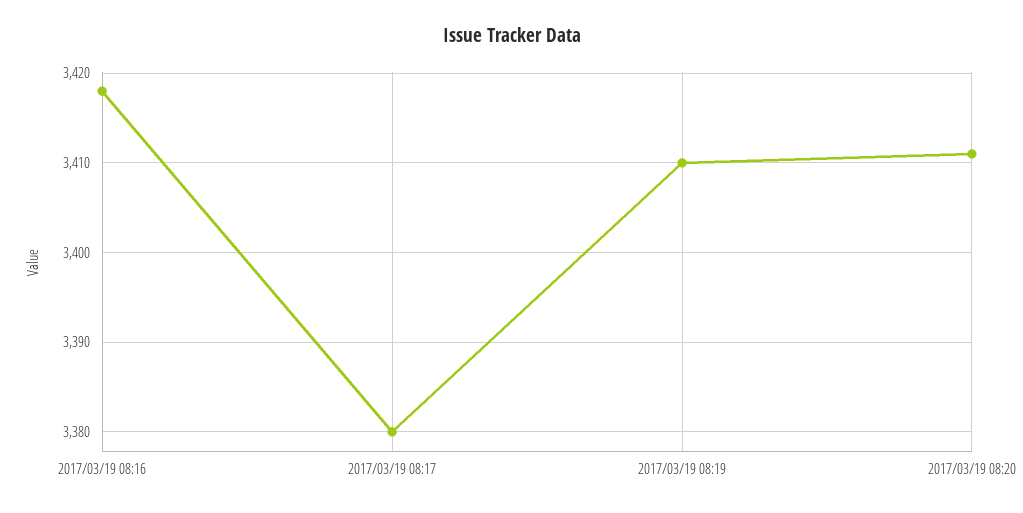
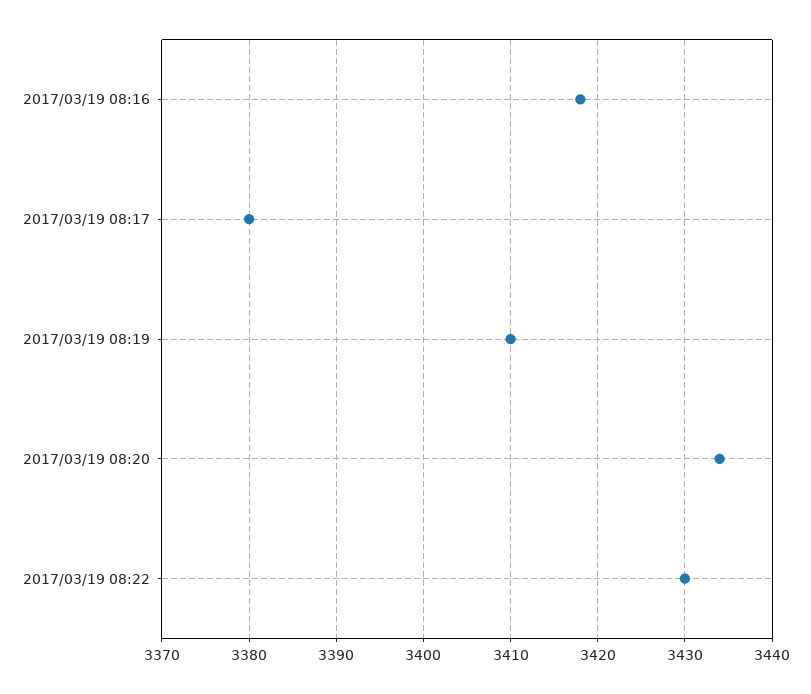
2017/03/19 08:20: 3411 -> 3434
2017/03/19 08:22: none -> 3430

